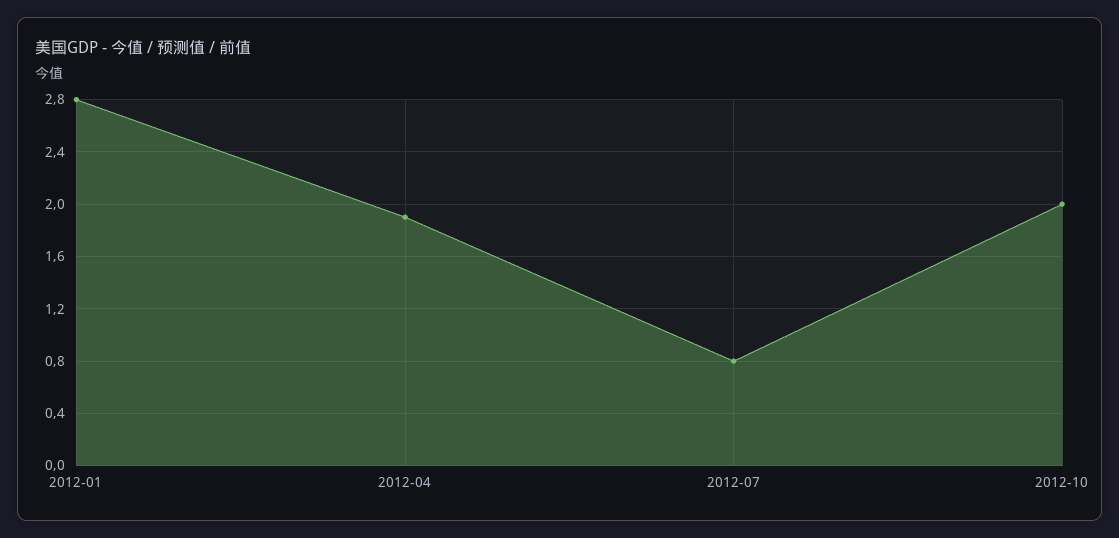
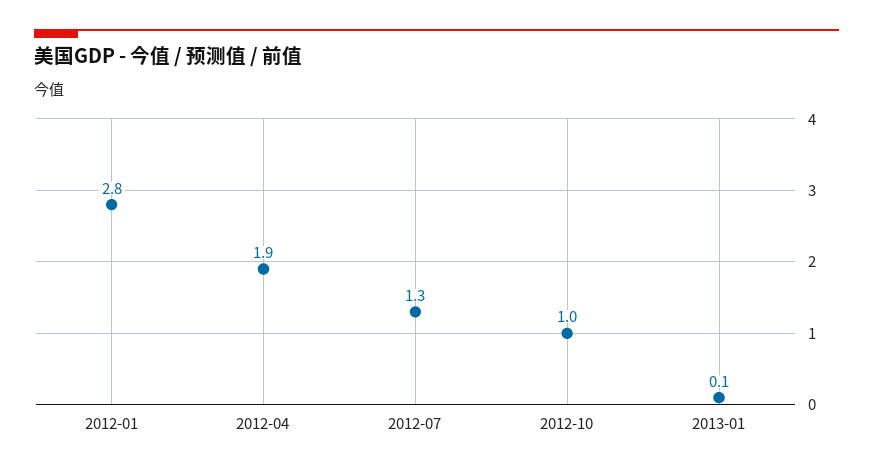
2012-07: 0.8 -> 1.3
2012-10: 2 -> 1
2013-01: none -> 0.1

